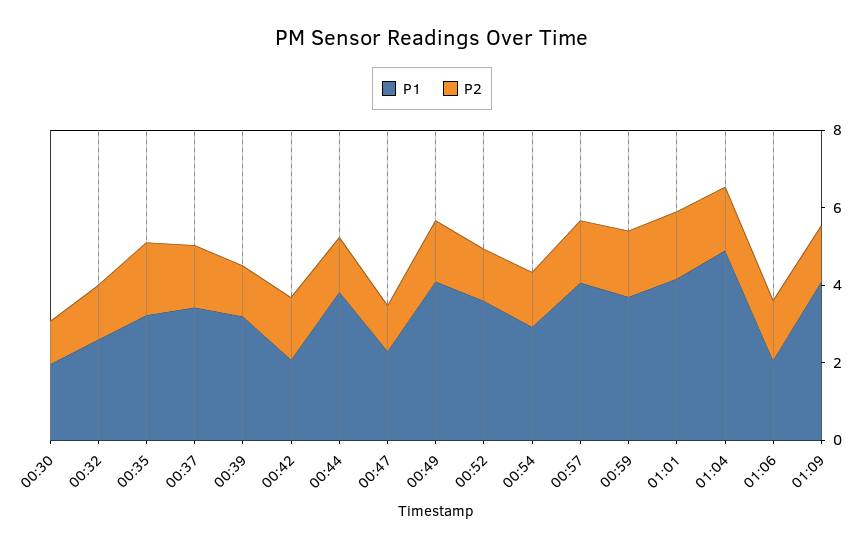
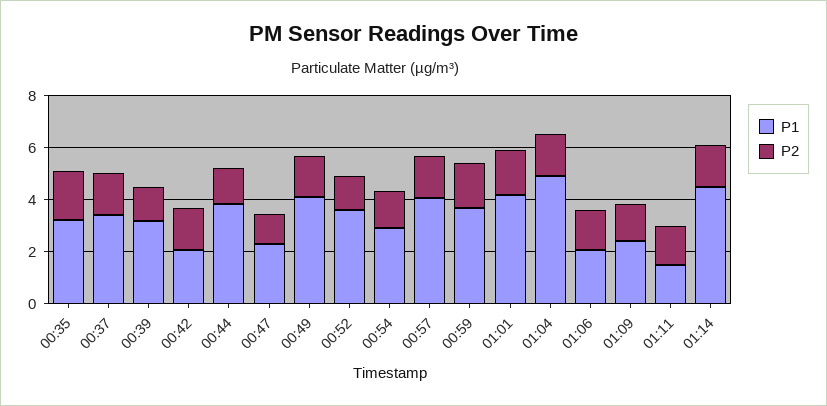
P1, 00:30: 2 -> none
P2, 00:30: 1 -> none
P1, 00:32: 2.5 -> none
P2, 00:32: 1.5 -> none
P1, 01:09: 4 -> 2.5
P1, 01:11: none -> 1.5
P2, 01:11: none -> 1.5
P1, 01:14: none -> 4.5
P2, 01:14: none -> 1.5

